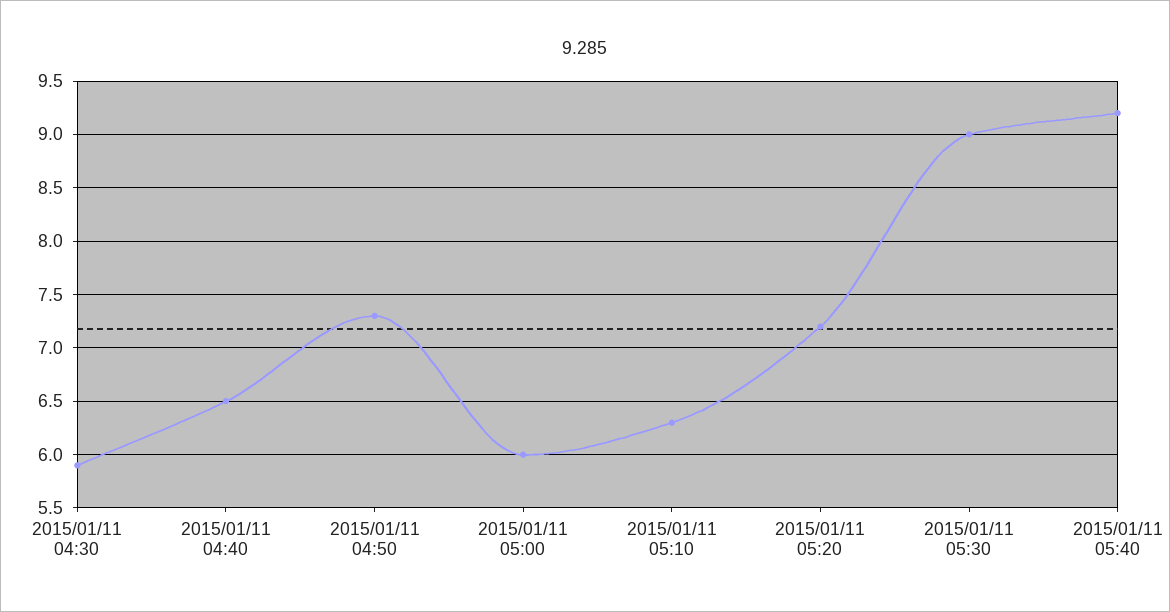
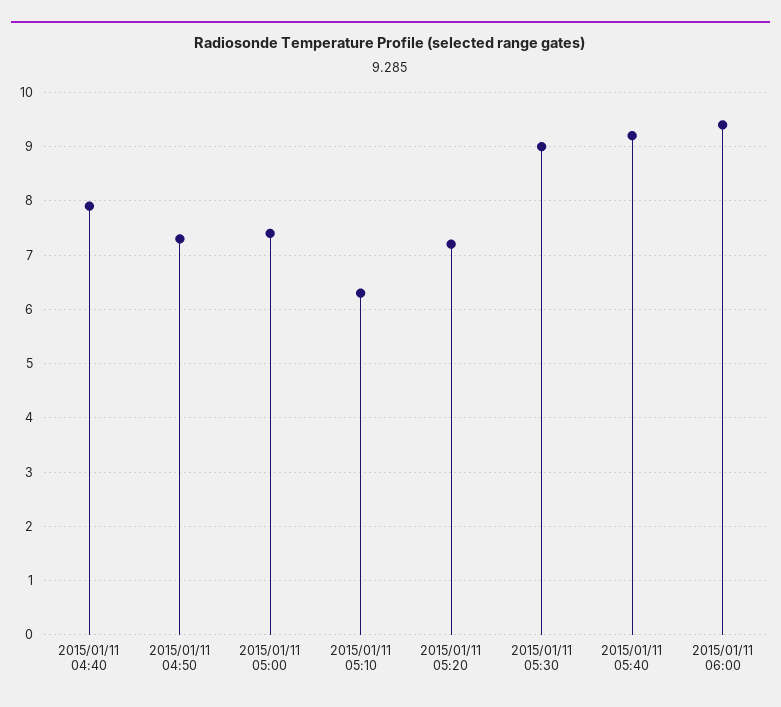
2015/01/11 04:30: 5.9 -> none
2015/01/11 04:40: 6.5 -> 8
2015/01/11 05:00: 6 -> 7.5
2015/01/11 06:00: none -> 9.5

